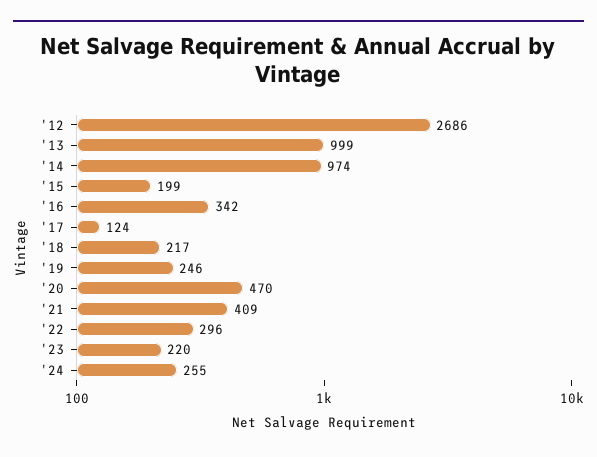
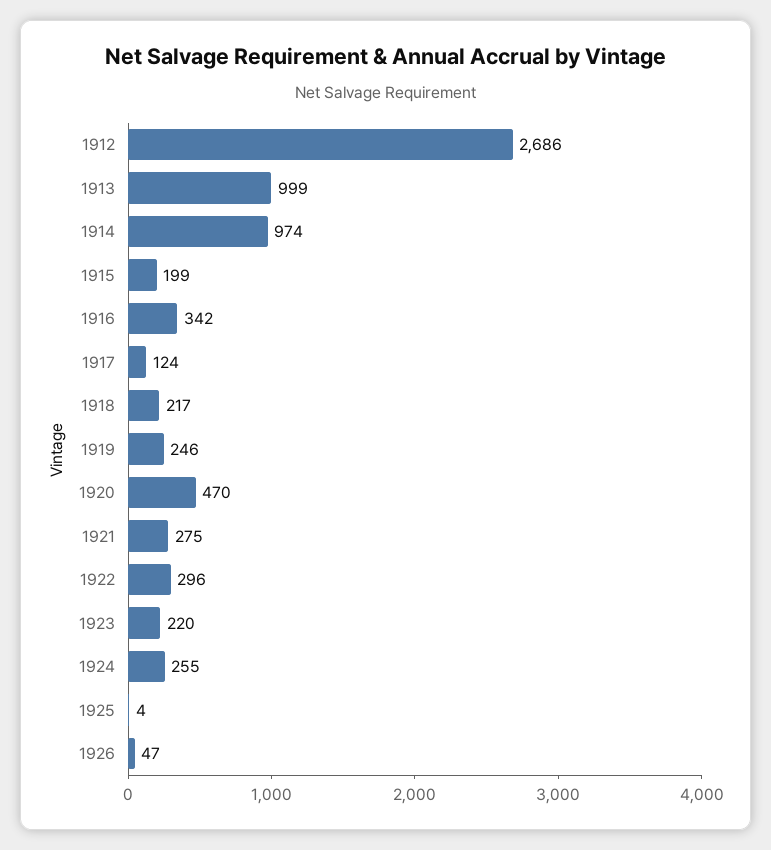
'21: 409 -> 275
1925: none -> 4
1926: none -> 47

